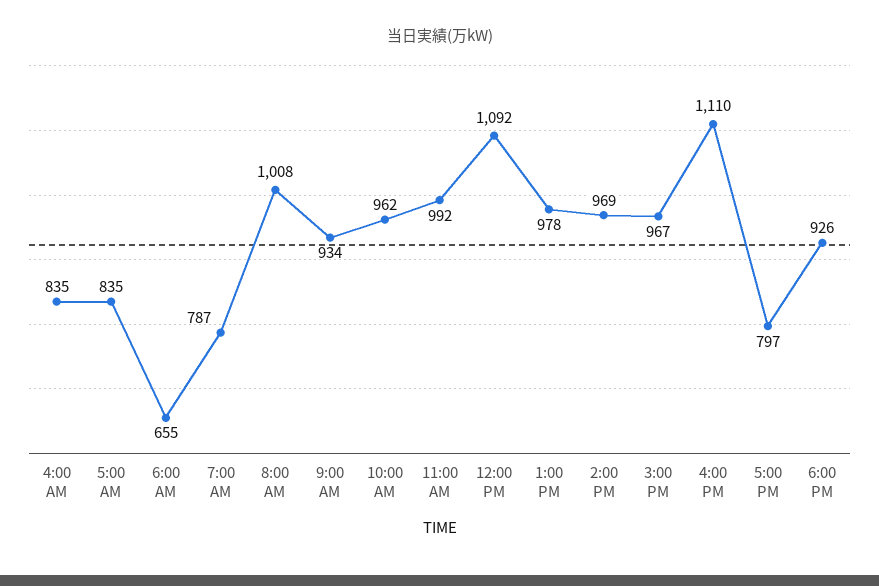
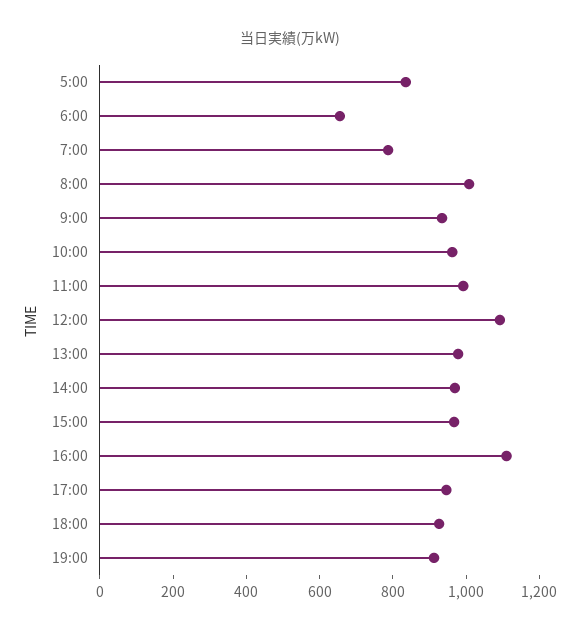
4:00 AM: 835 -> none
5:00 PM: 797 -> 950
19:00: none -> 900

